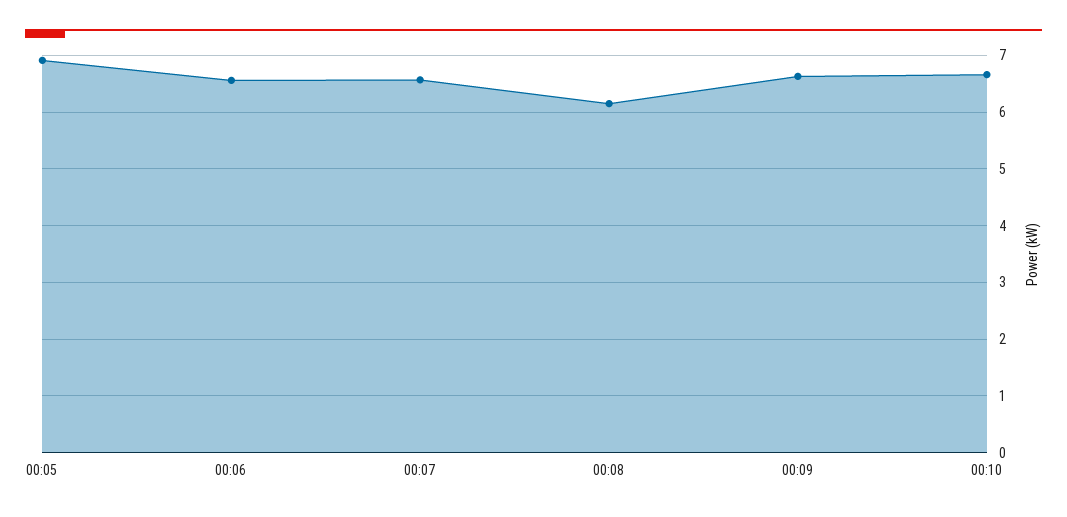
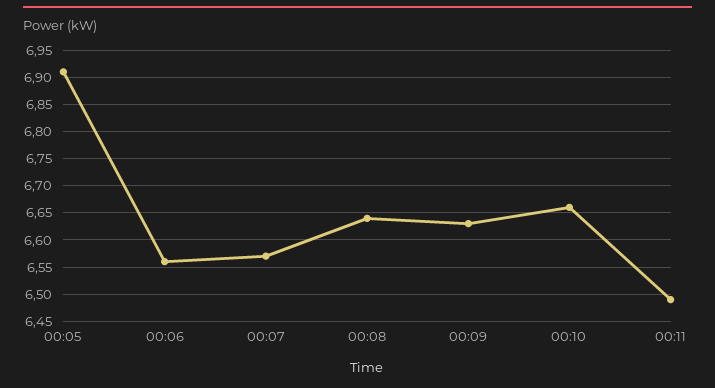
00:08: 6.2 -> 6.65
00:11: none -> 6.5

